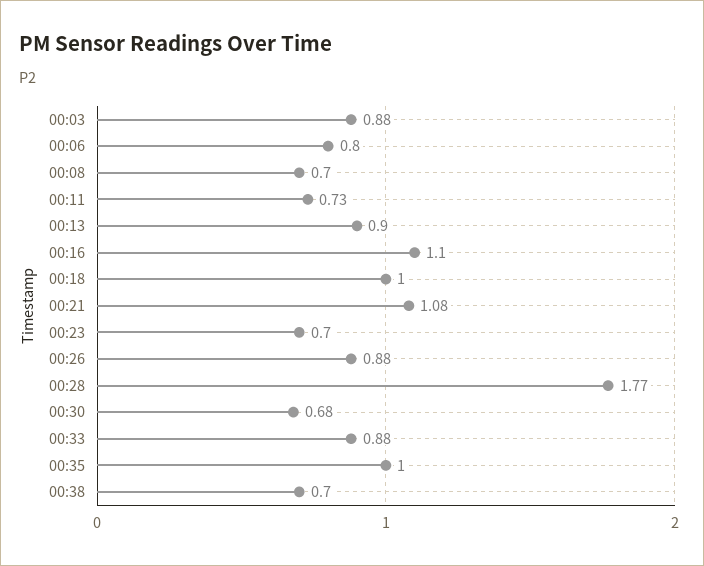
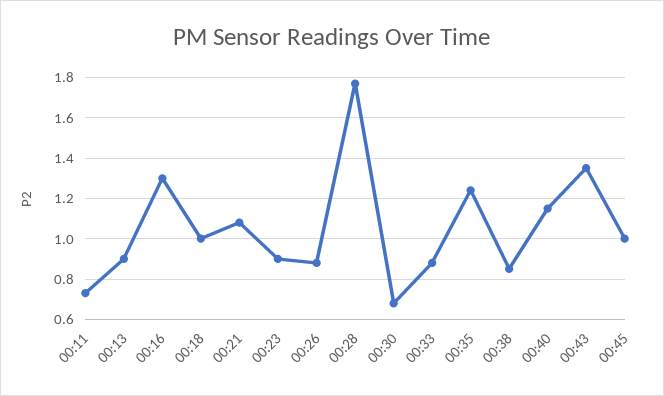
00:03: 0.88 -> none
00:06: 0.8 -> none
00:08: 0.7 -> none
00:16: 1.1 -> 1.3
00:23: 0.7 -> 0.9
00:35: 1 -> 1.25
00:38: 0.7 -> 0.85
00:40: none -> 1.15
00:43: none -> 1.35
00:45: none -> 1

